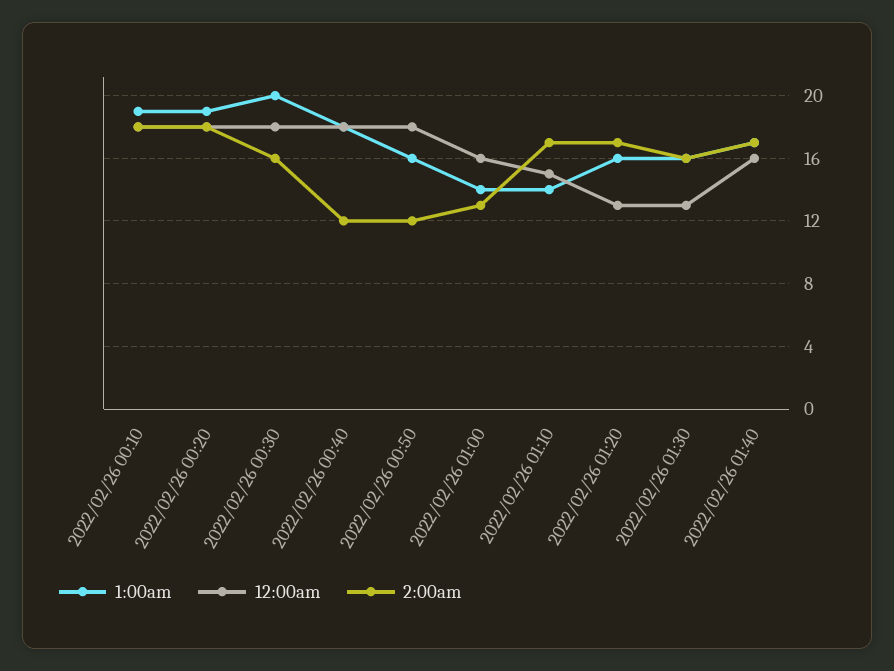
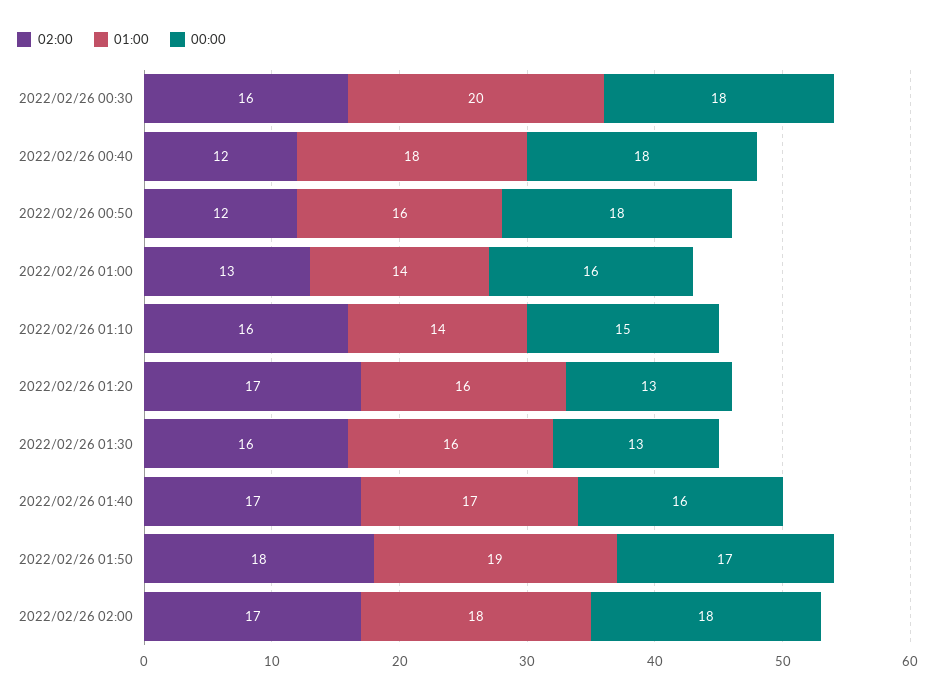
1:00am, 2022/02/26 00:10: 19 -> none
12:00am, 2022/02/26 00:10: 18 -> none
2:00am, 2022/02/26 00:10: 18 -> none
1:00am, 2022/02/26 00:20: 19 -> none
12:00am, 2022/02/26 00:20: 18 -> none
2:00am, 2022/02/26 00:20: 18 -> none
2:00am, 2022/02/26 01:10: 17 -> 16
2:00am, 2022/02/26 01:50: none -> 18
1:00am, 2022/02/26 01:50: none -> 19
12:00am, 2022/02/26 01:50: none -> 17
2:00am, 2022/02/26 02:00: none -> 17
1:00am, 2022/02/26 02:00: none -> 18
12:00am, 2022/02/26 02:00: none -> 18

